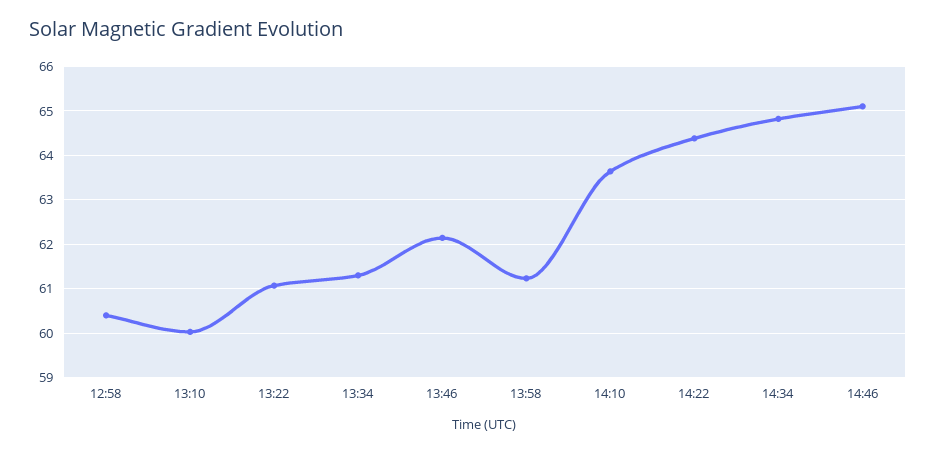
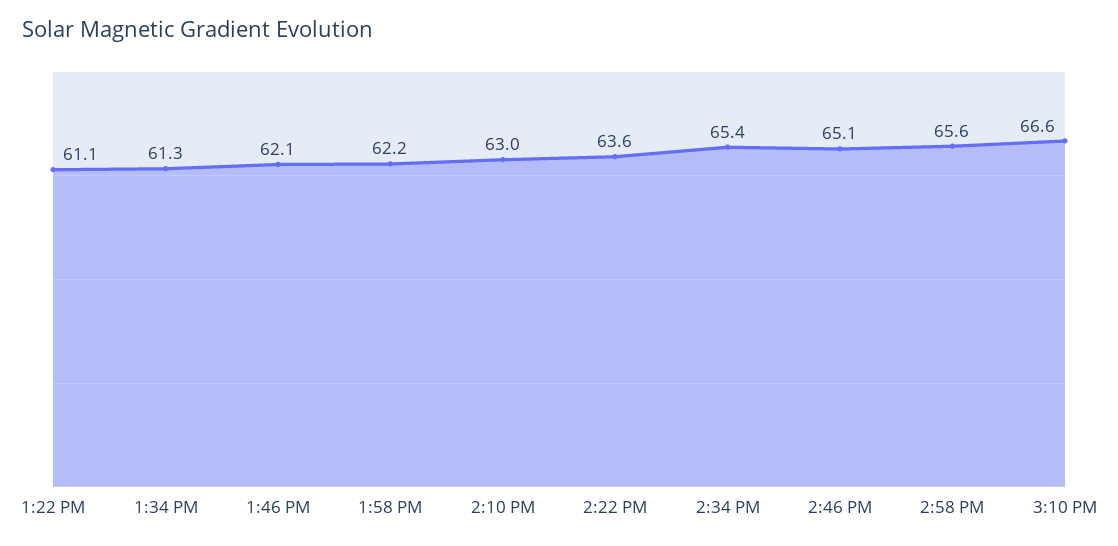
12:58: 60.4 -> none
13:10: 60 -> none
13:58: 61.2 -> 62.2
14:10: 63.6 -> 63
14:22: 64.4 -> 63.6
14:34: 64.8 -> 65.4
2:58 PM: none -> 65.6
3:10 PM: none -> 66.6

